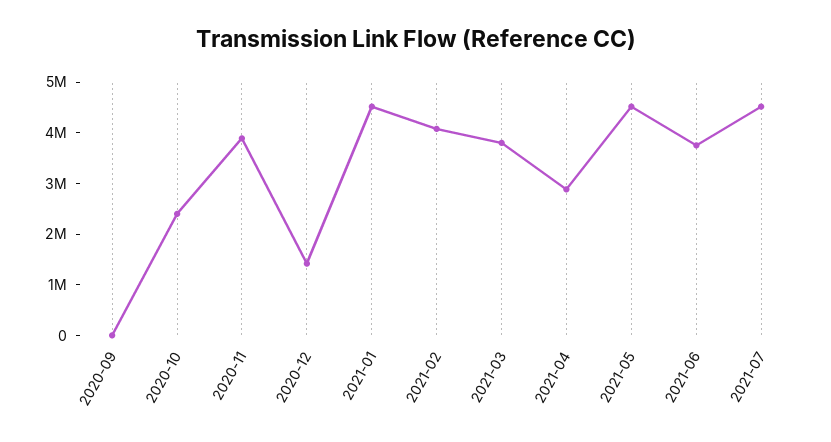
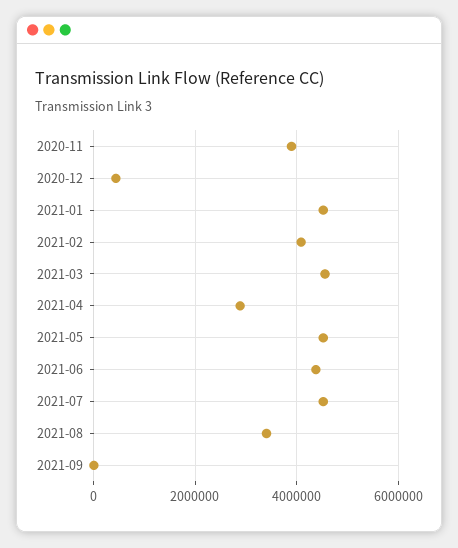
2020-09: 0 -> none
2020-10: 2400000 -> none
2020-12: 1400000 -> 400000
2021-03: 3800000 -> 4600000
2021-06: 3800000 -> 4400000
2021-08: none -> 3400000
2021-09: none -> 0

